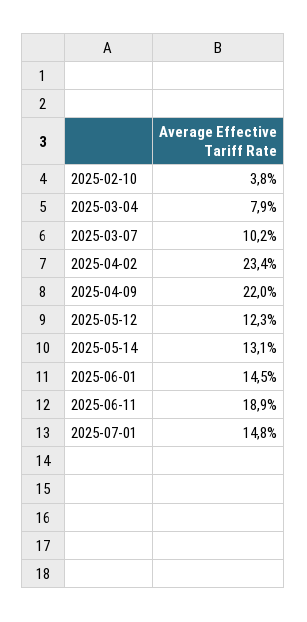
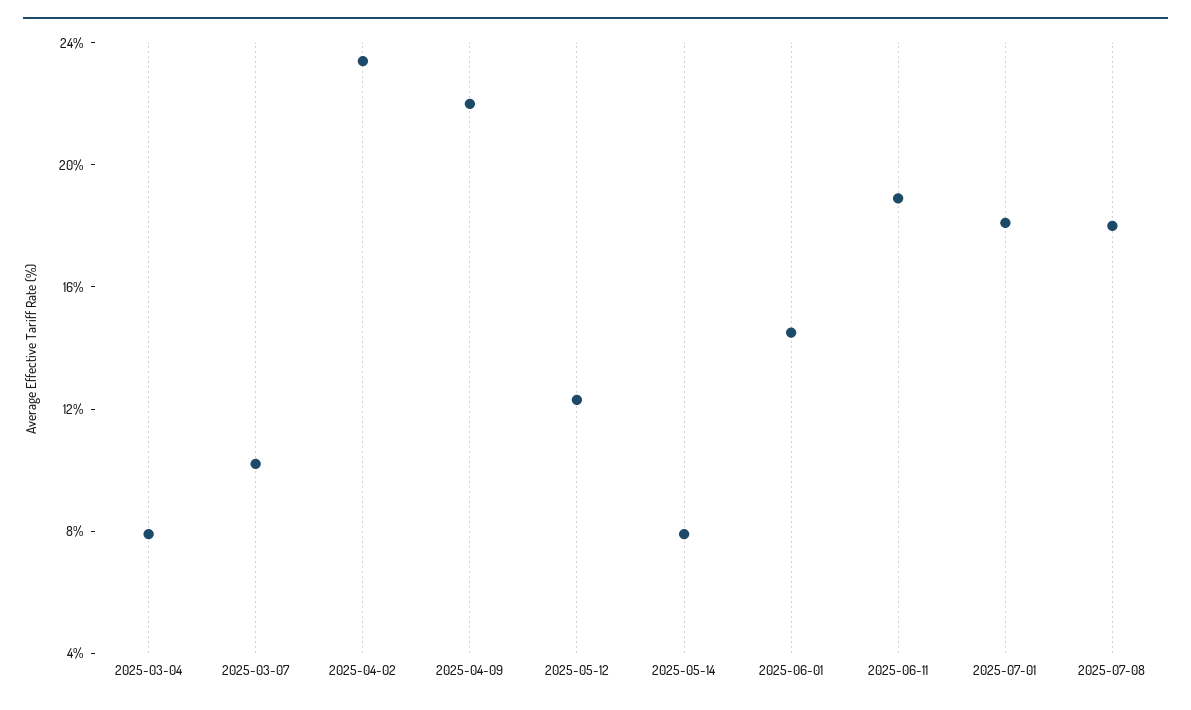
2025-02-10: 3.8 -> none
2025-05-14: 13.1 -> 8
2025-07-01: 14.8 -> 18
2025-07-08: none -> 18

